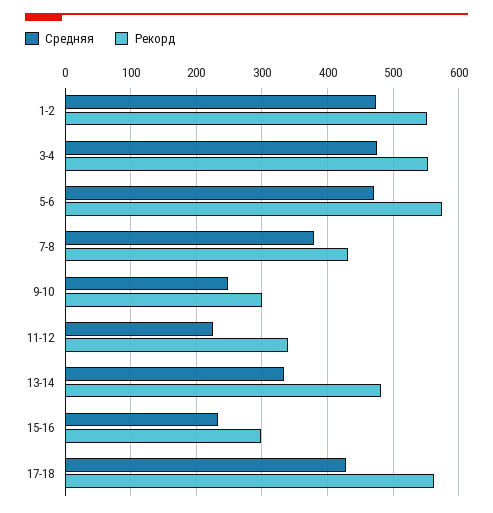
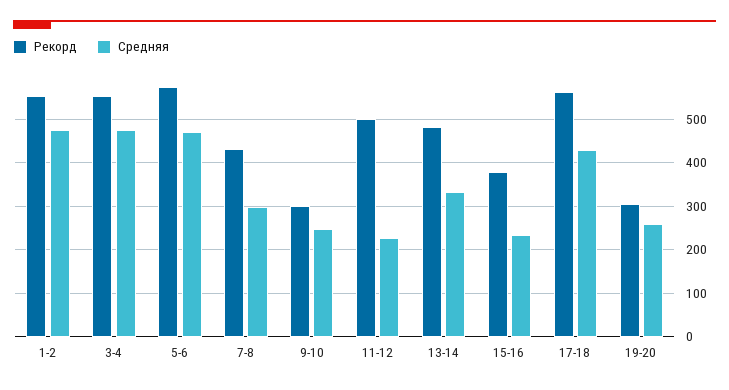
Средняя, 7-8: 380 -> 300
Рекорд, 11-12: 340 -> 500
Рекорд, 15-16: 300 -> 380
Рекорд, 19-20: none -> 300
Средняя, 19-20: none -> 260

